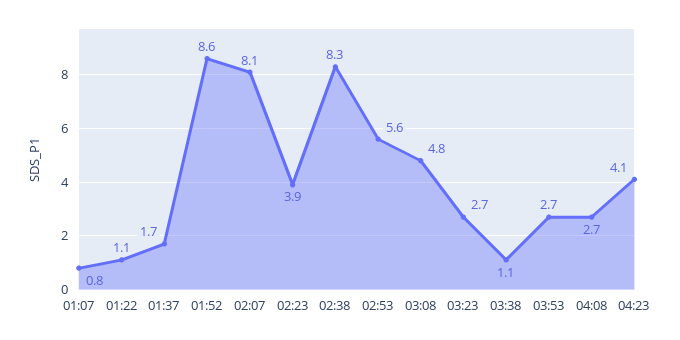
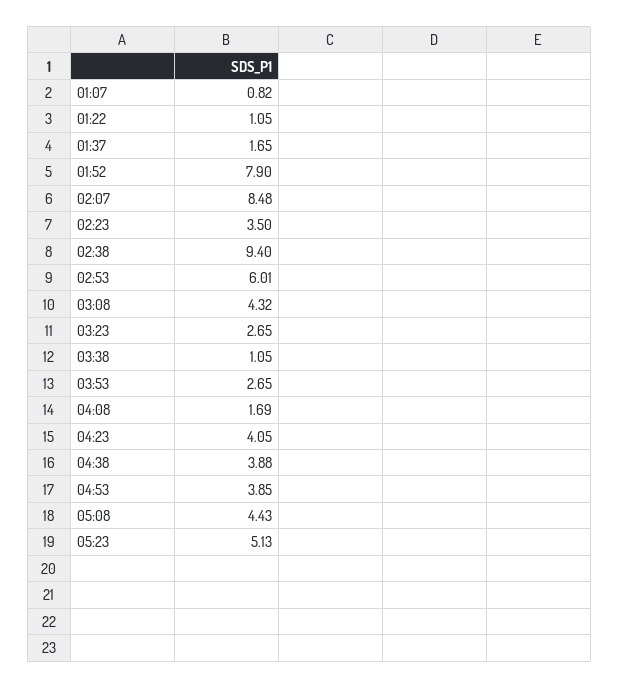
01:52: 8.6 -> 7.9
02:07: 8.1 -> 8.48
02:23: 3.9 -> 3.5
02:38: 8.3 -> 9.4
02:53: 5.6 -> 6.01
03:08: 4.8 -> 4.32
04:08: 2.7 -> 1.69
04:38: none -> 3.88
04:53: none -> 3.85
05:08: none -> 4.43
05:23: none -> 5.13

